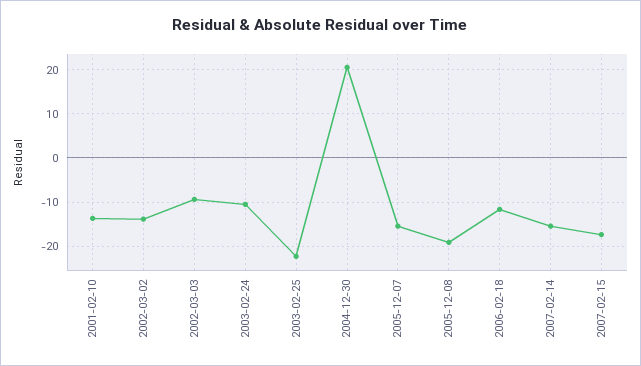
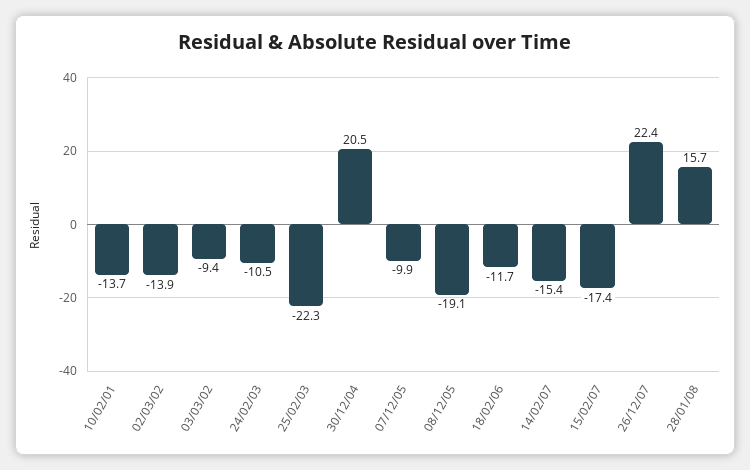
2005-12-07: -16 -> -9.9
26/12/07: none -> 22.4
28/01/08: none -> 15.7

